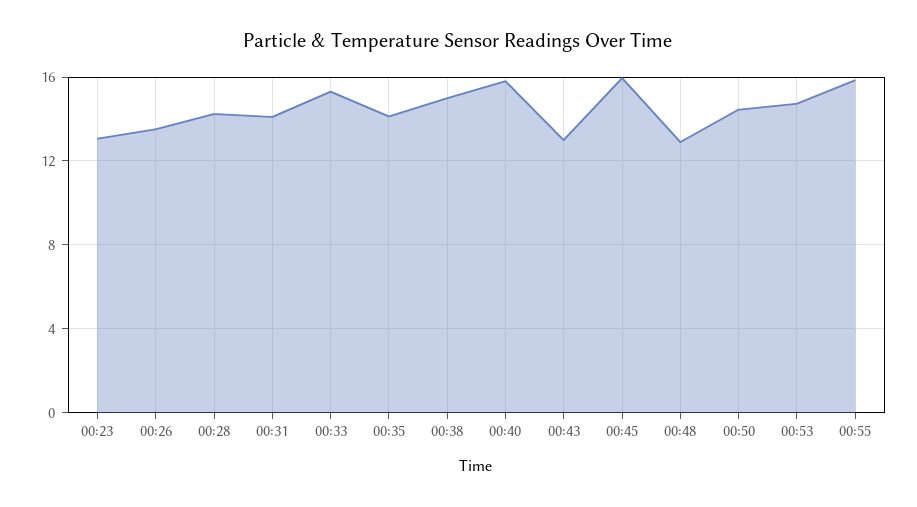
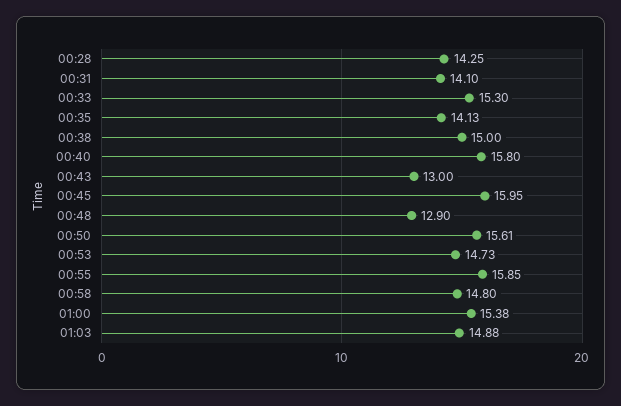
00:23: 13 -> none
00:26: 13.5 -> none
00:50: 14.5 -> 15.61
00:58: none -> 14.8
01:00: none -> 15.38
01:03: none -> 14.88

